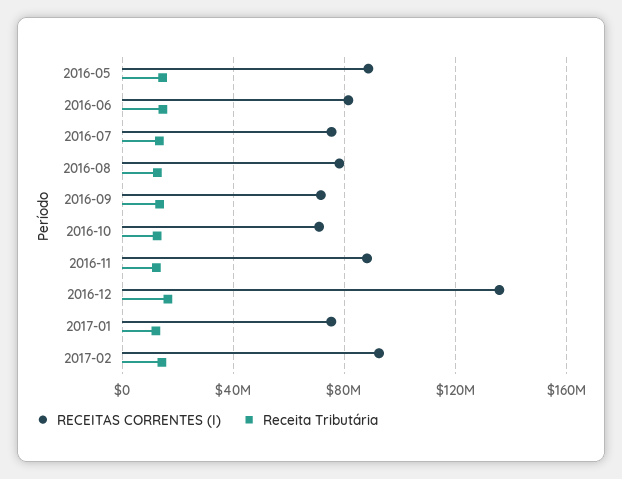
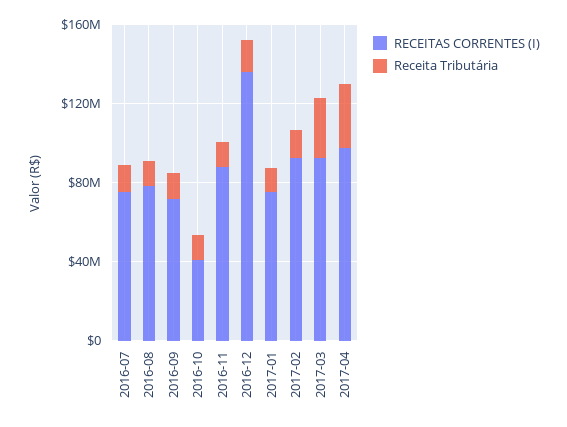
RECEITAS CORRENTES (I), 2016-05: 90000000 -> none
Receita Tributária, 2016-05: 15000000 -> none
RECEITAS CORRENTES (I), 2016-06: 80000000 -> none
Receita Tributária, 2016-06: 15000000 -> none
RECEITAS CORRENTES (I), 2016-10: 70000000 -> 40000000
RECEITAS CORRENTES (I), 2017-03: none -> 90000000
Receita Tributária, 2017-03: none -> 30000000
RECEITAS CORRENTES (I), 2017-04: none -> 100000000
Receita Tributária, 2017-04: none -> 30000000

